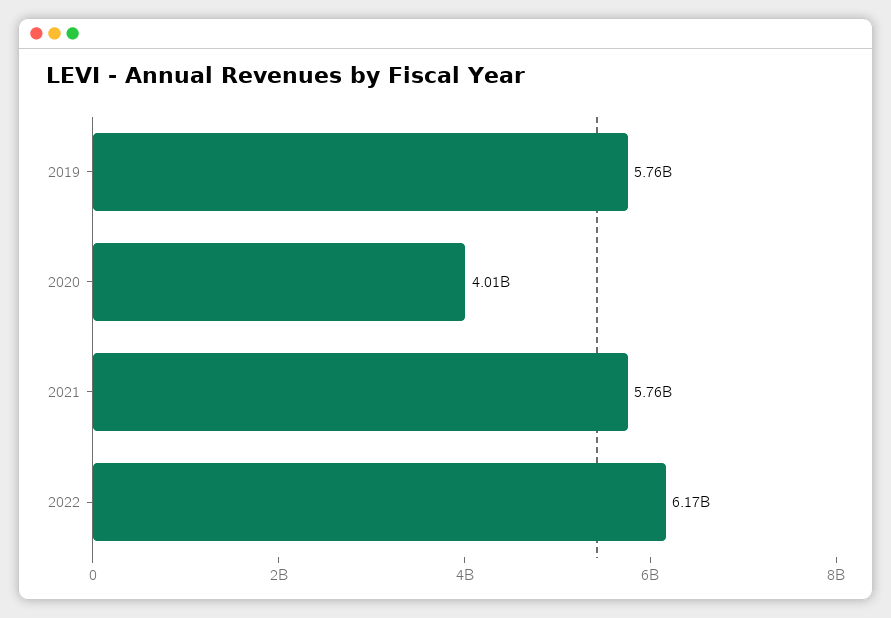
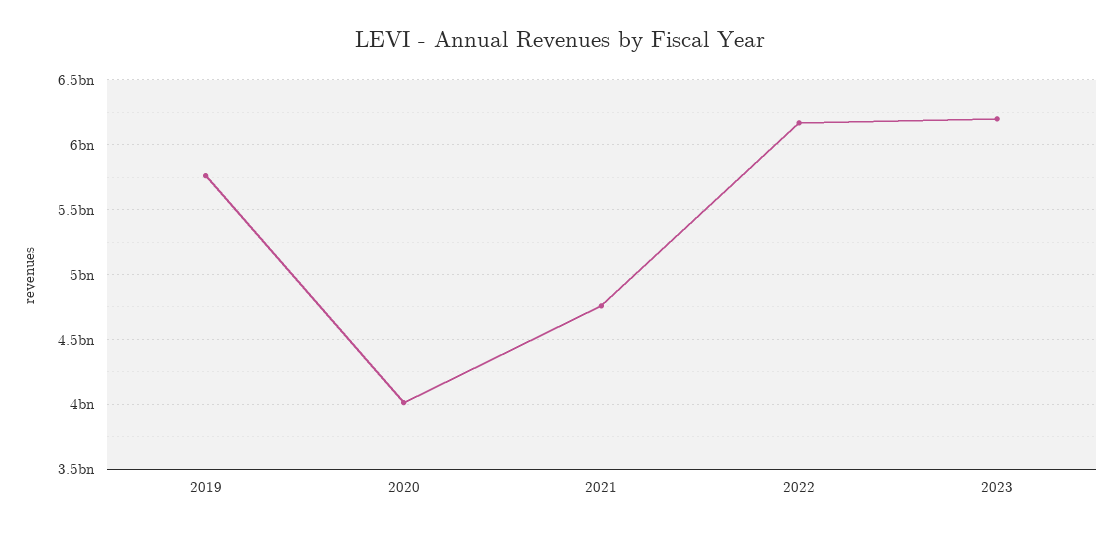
2021: 5760000000 -> 4750000000
2023: none -> 6200000000

